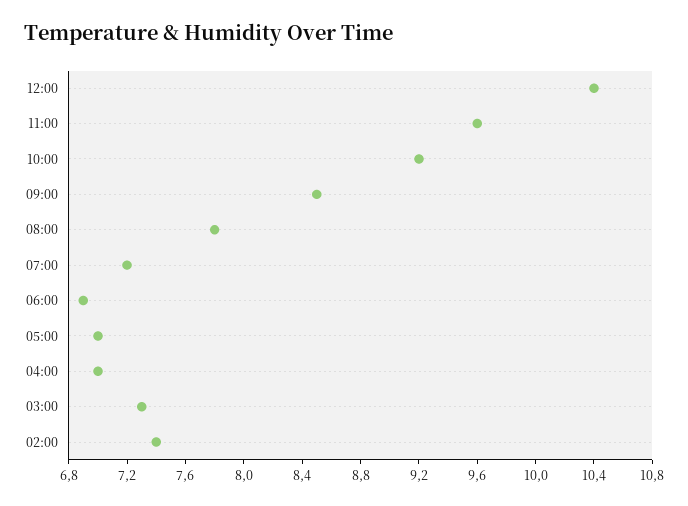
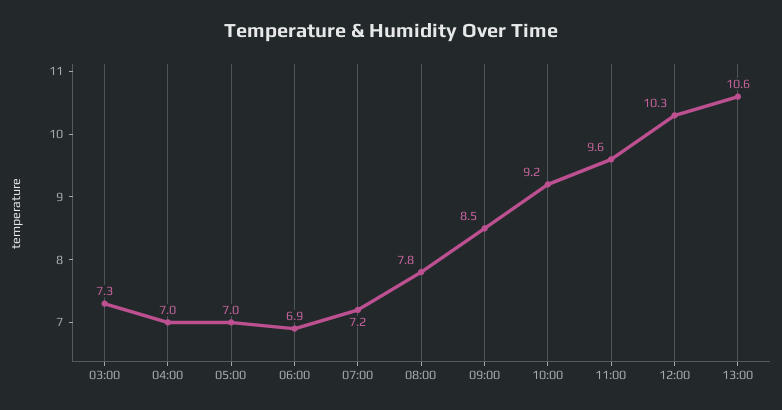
12:00: 10.4 -> 10.3
02:00: 7.4 -> none
13:00: none -> 10.6

